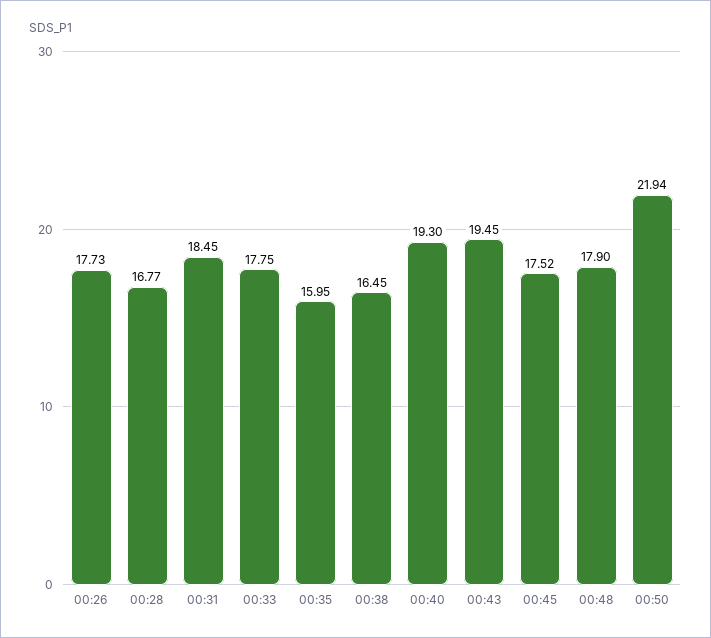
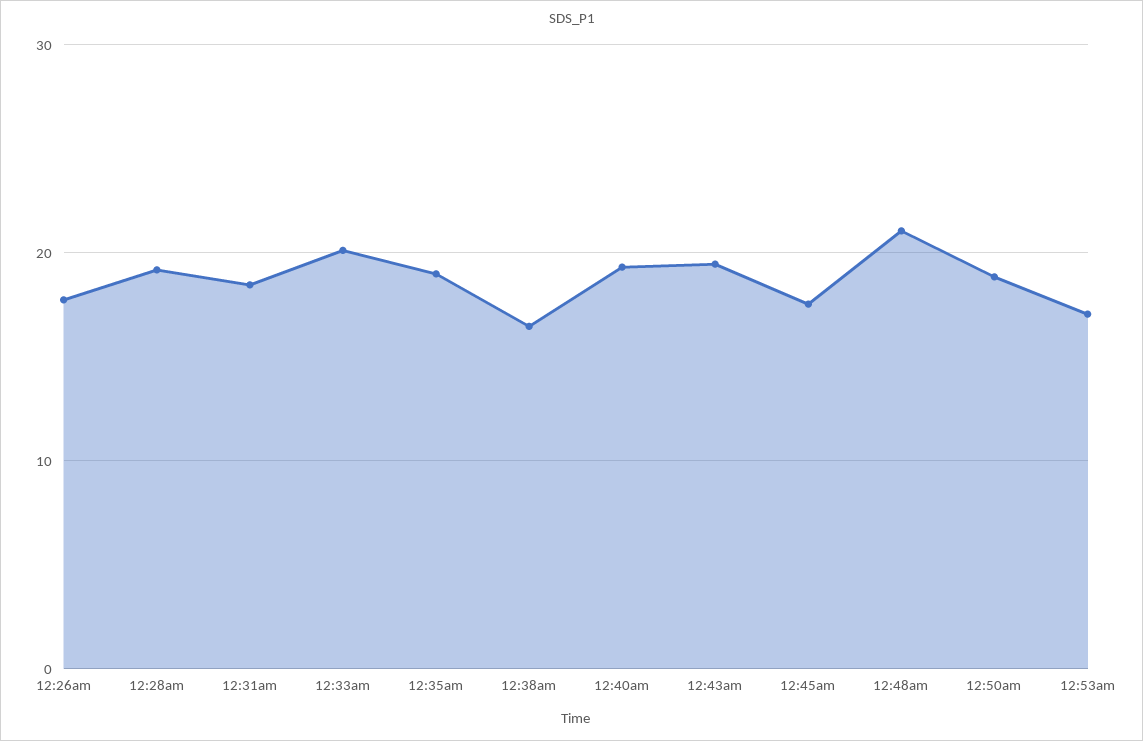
00:28: 16.77 -> 19
00:33: 17.75 -> 20
00:35: 15.95 -> 19
00:48: 17.9 -> 21
00:50: 21.94 -> 19
12:53am: none -> 17

